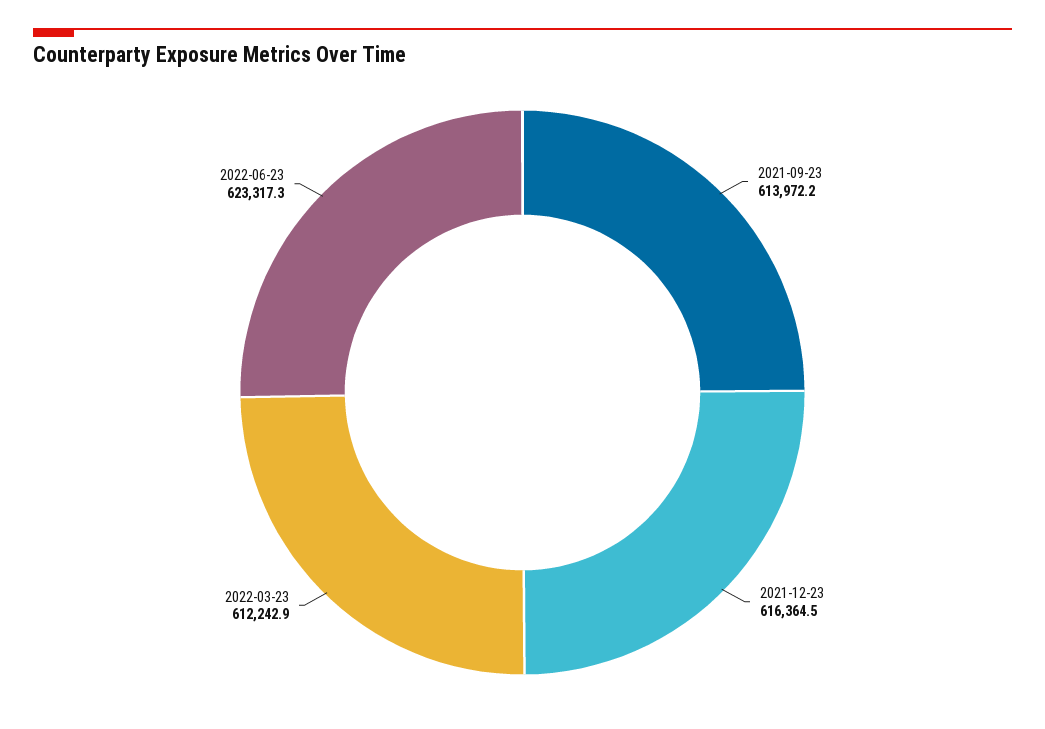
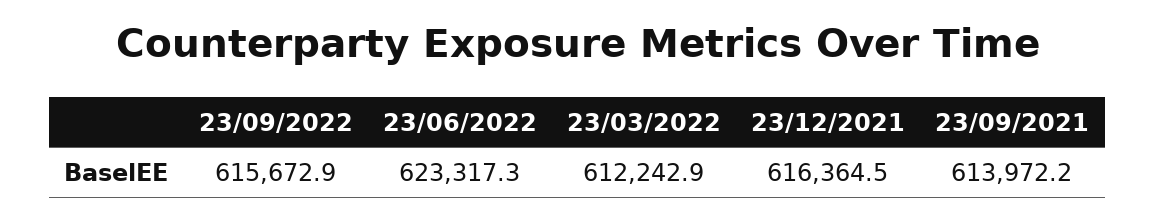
23/09/2022: none -> 615672.9

